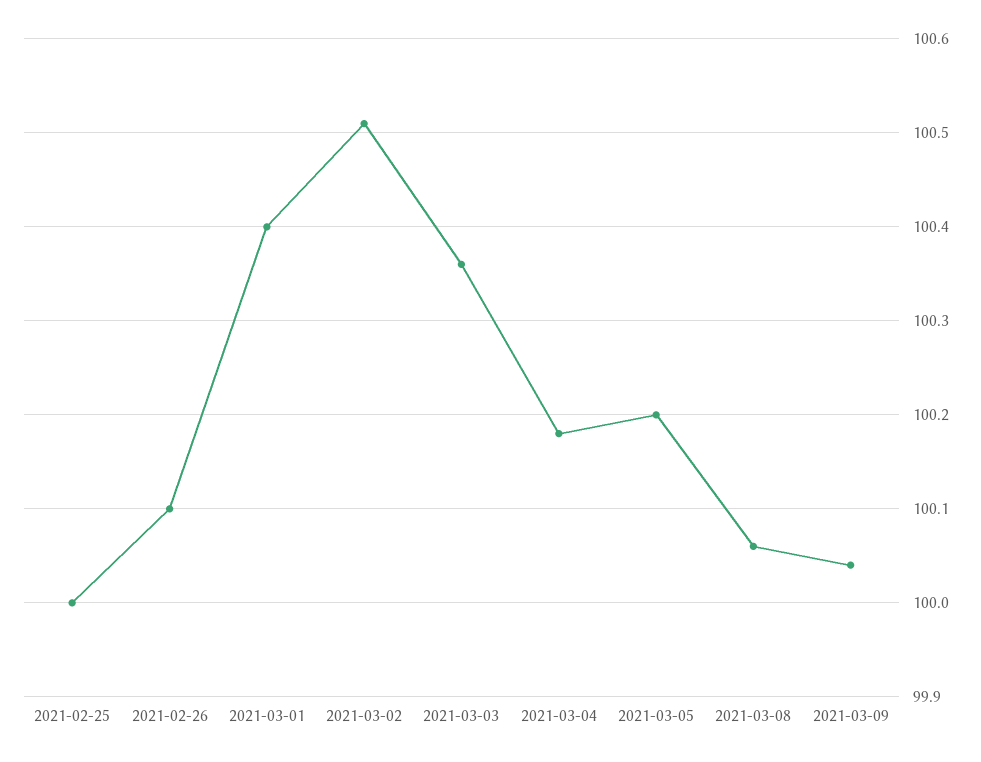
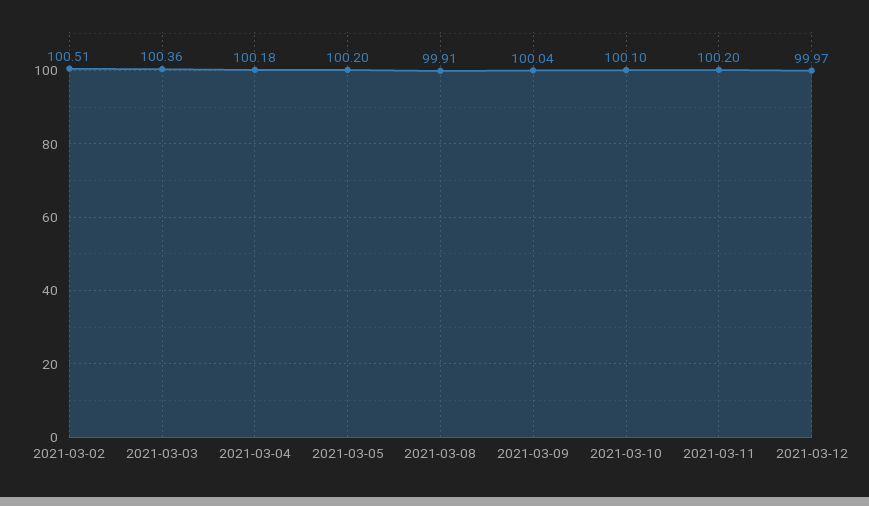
2021-02-25: 100 -> none
2021-02-26: 100.1 -> none
2021-03-01: 100.4 -> none
2021-03-08: 100.06 -> 99.91
2021-03-10: none -> 100.1
2021-03-11: none -> 100.2
2021-03-12: none -> 99.97

